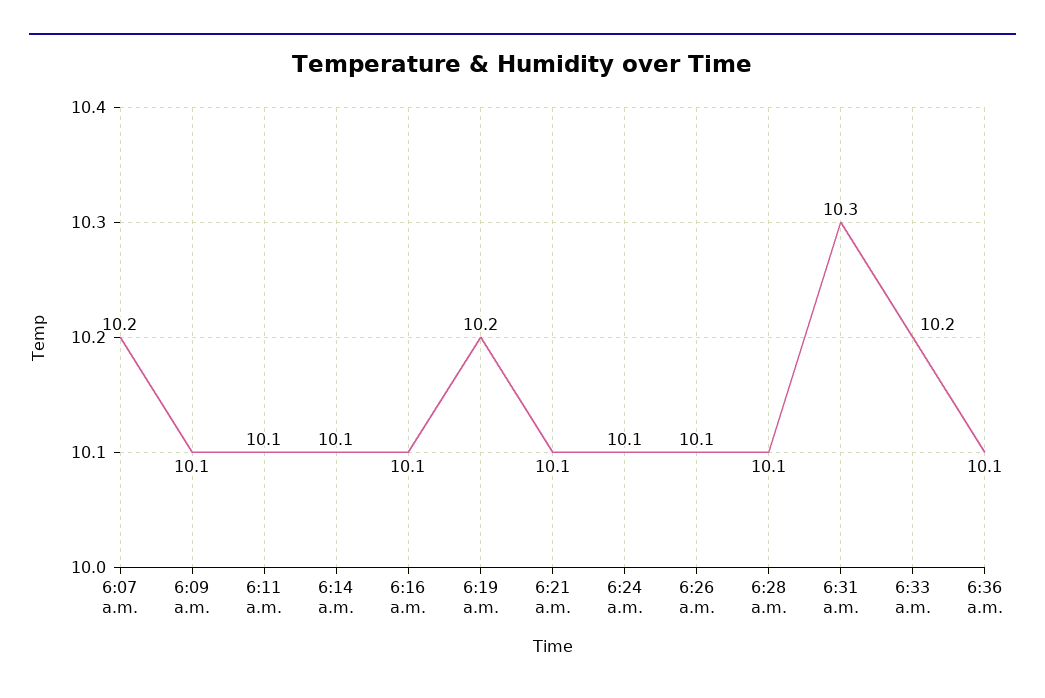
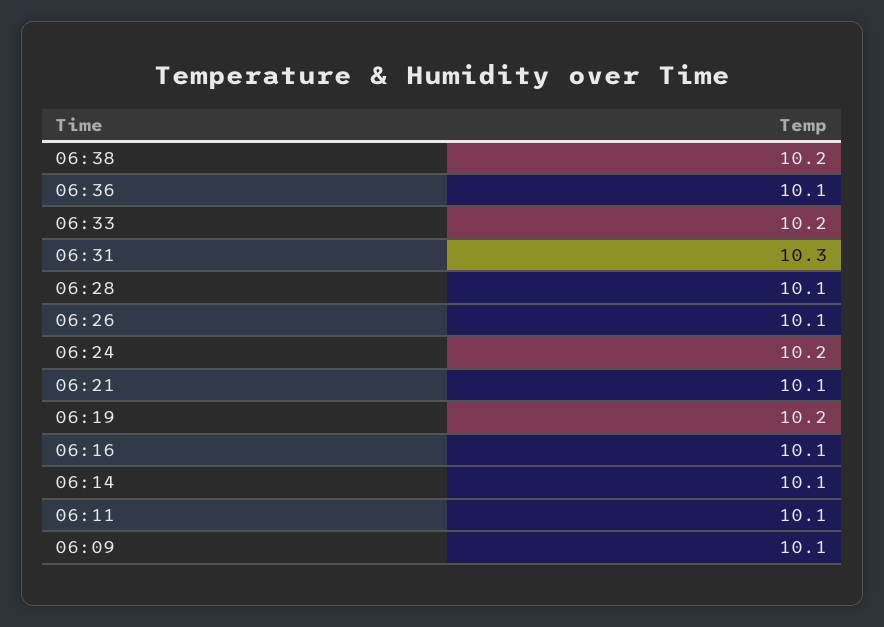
6:07 a.m.: 10.2 -> none
6:24 a.m.: 10.1 -> 10.2
06:38: none -> 10.2

